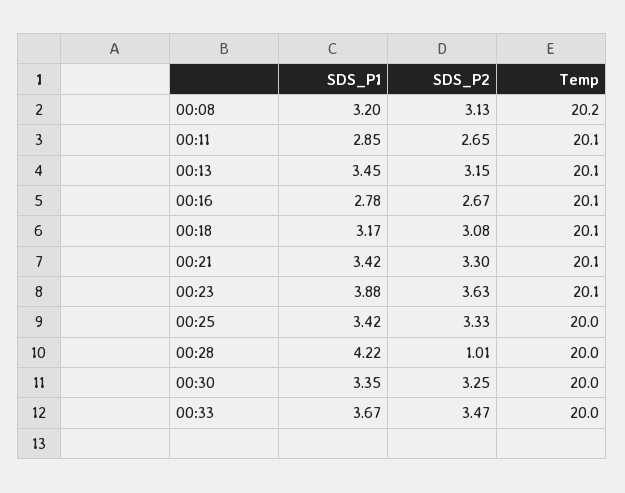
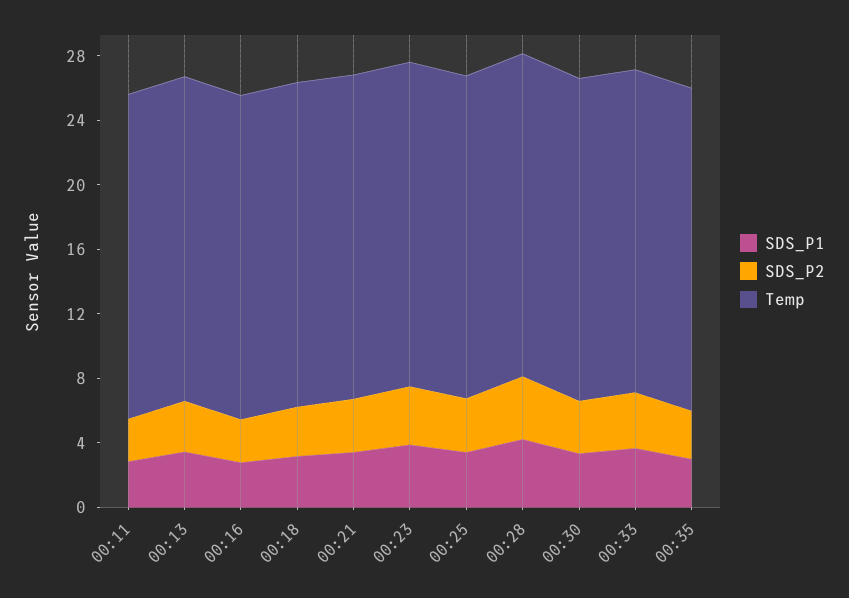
SDS_P1, 00:08: 3.2 -> none
SDS_P2, 00:08: 3.13 -> none
Temp, 00:08: 20.2 -> none
SDS_P2, 00:28: 1.01 -> 4
SDS_P1, 00:35: none -> 3
SDS_P2, 00:35: none -> 3
Temp, 00:35: none -> 20

